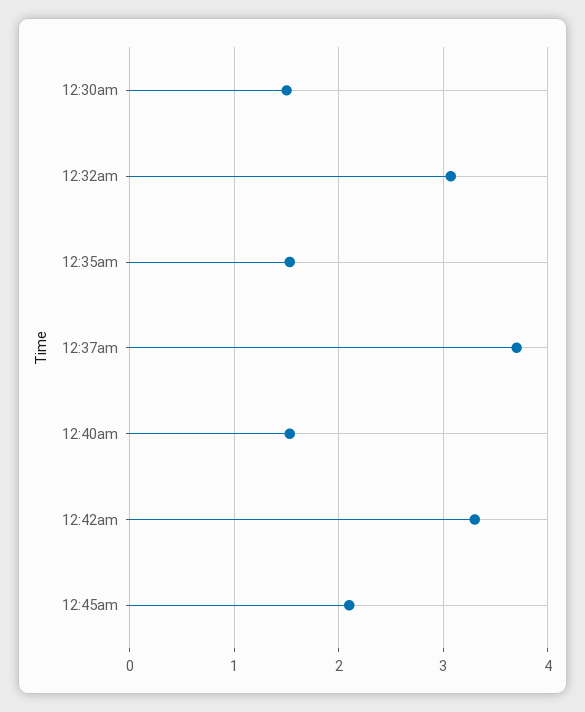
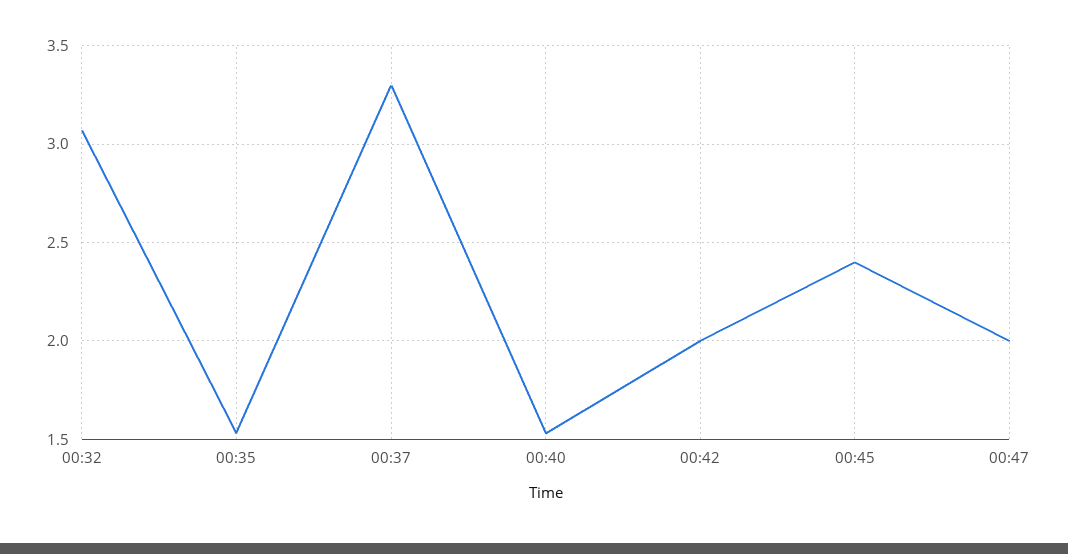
12:30am: 1.5 -> none
12:37am: 3.7 -> 3.3
12:42am: 3.3 -> 2
12:45am: 2.1 -> 2.4
00:47: none -> 2

